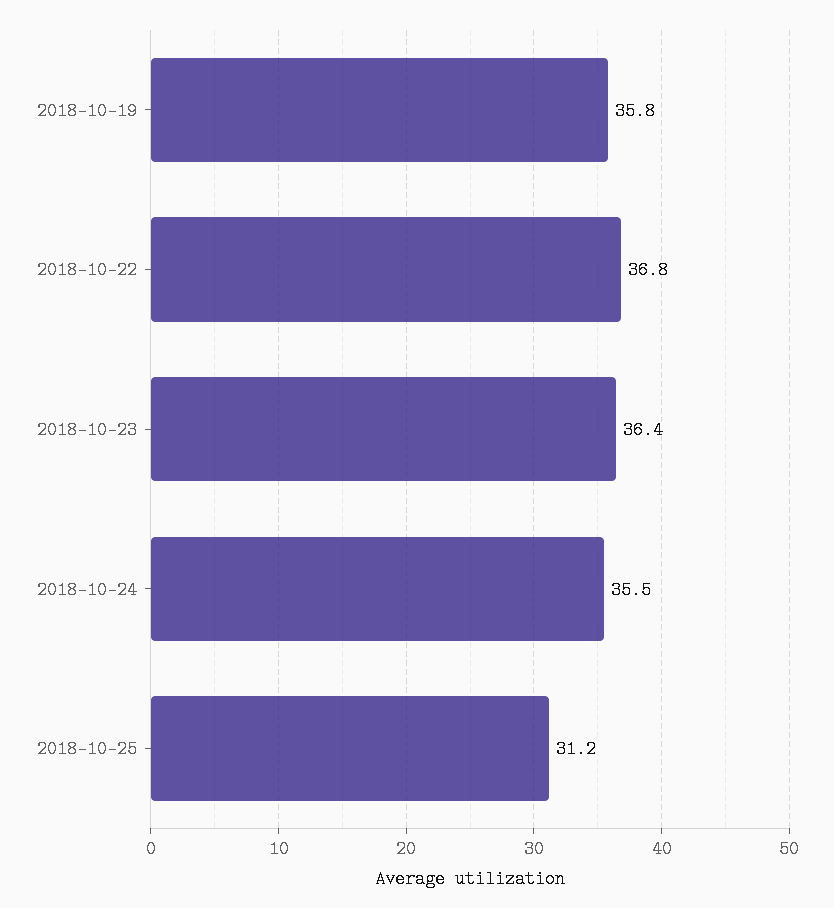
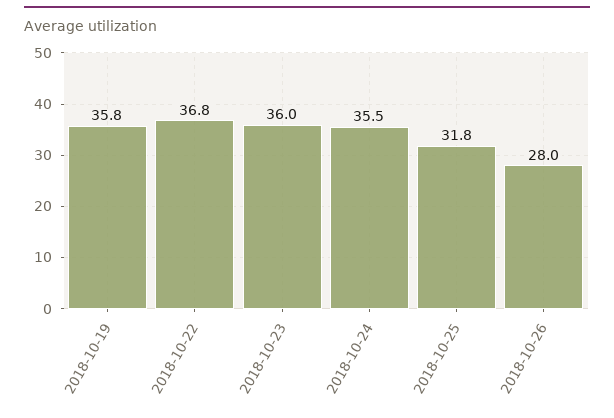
2018-10-23: 36.4 -> 36
2018-10-25: 31.2 -> 31.8
2018-10-26: none -> 28

